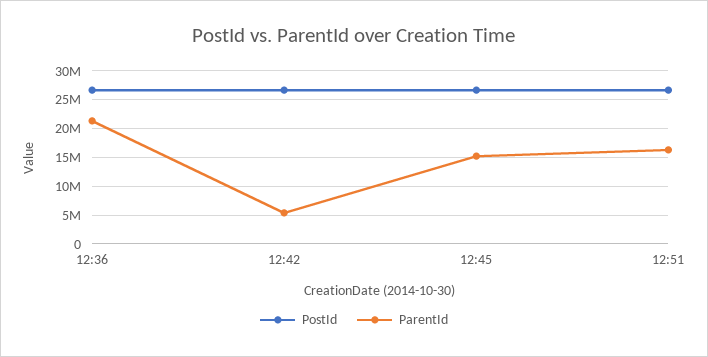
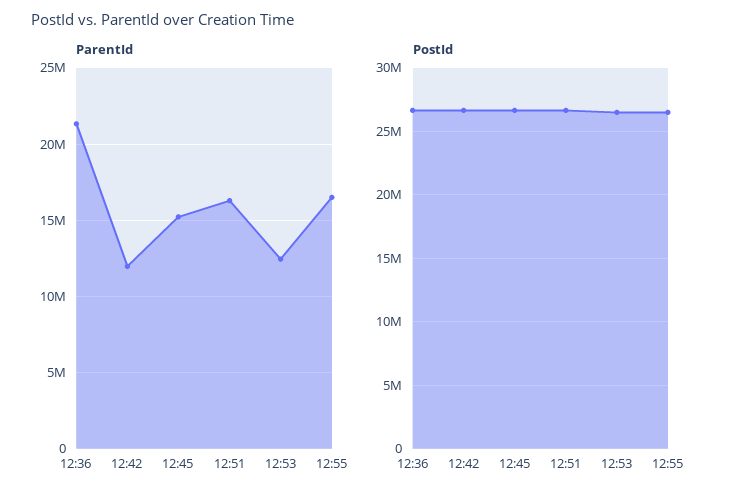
ParentId, 12:42: 5000000 -> 12000000
ParentId, 12:53: none -> 12500000
ParentId, 12:55: none -> 16500000
PostId, 12:53: none -> 26500000
PostId, 12:55: none -> 26500000

